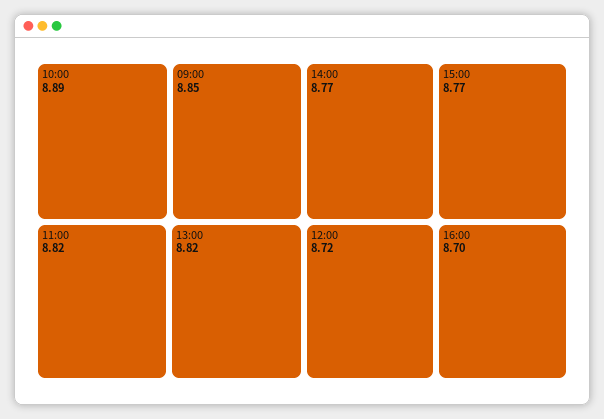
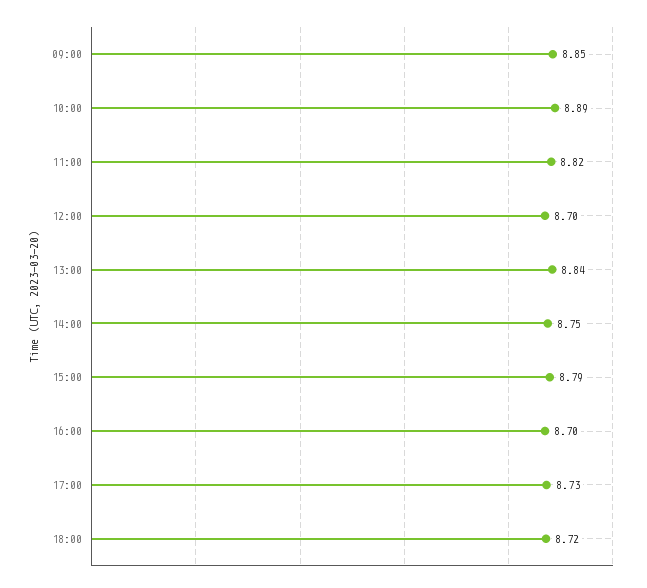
13:00: 8.82 -> 8.84
14:00: 8.77 -> 8.75
15:00: 8.77 -> 8.79
12:00: 8.72 -> 8.7
17:00: none -> 8.73
18:00: none -> 8.72

